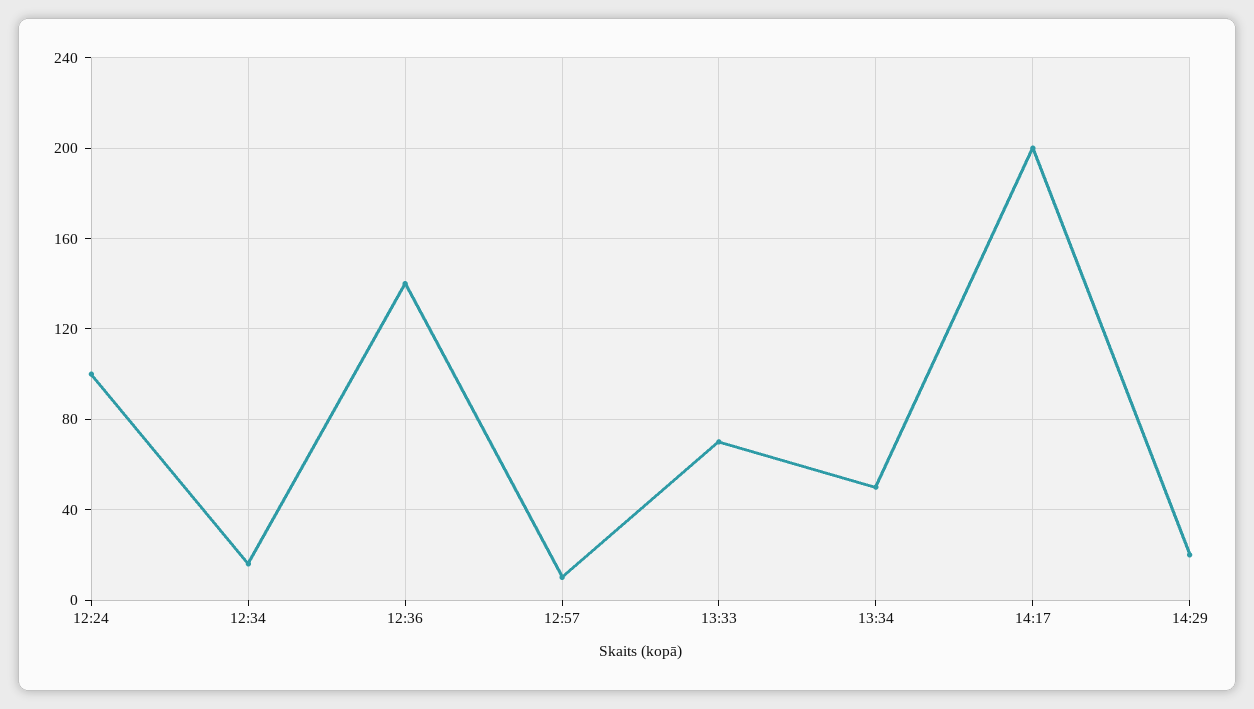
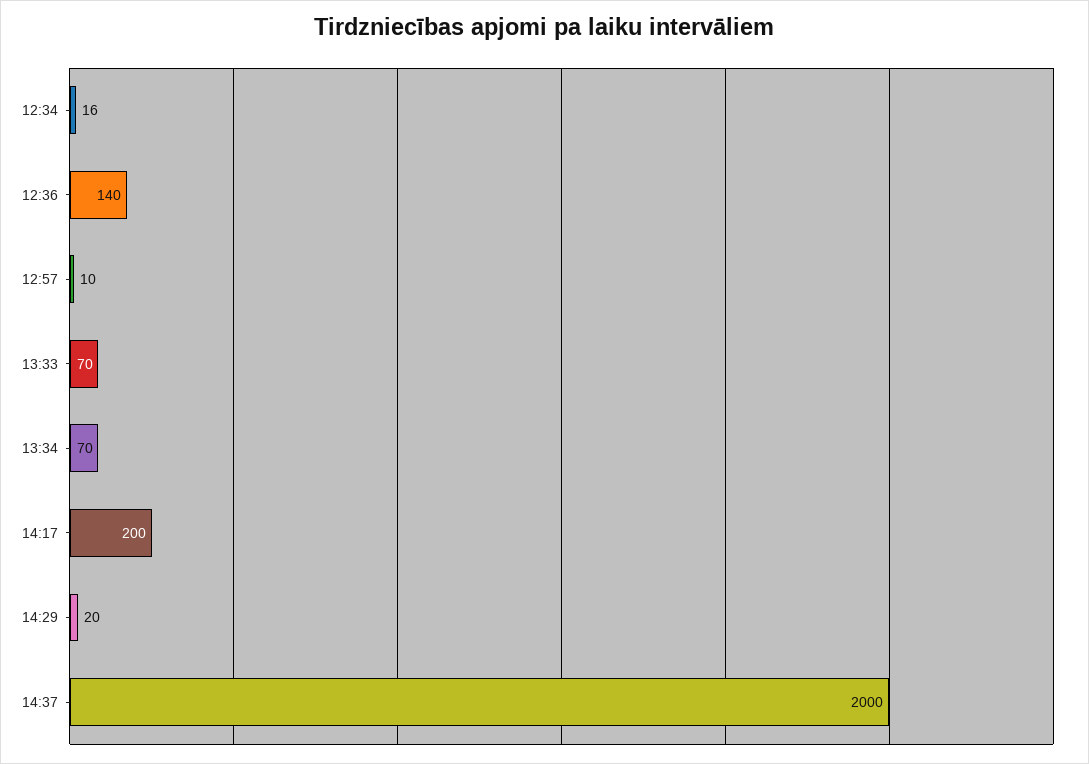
12:24: 100 -> none
13:34: 50 -> 70
14:37: none -> 2000

